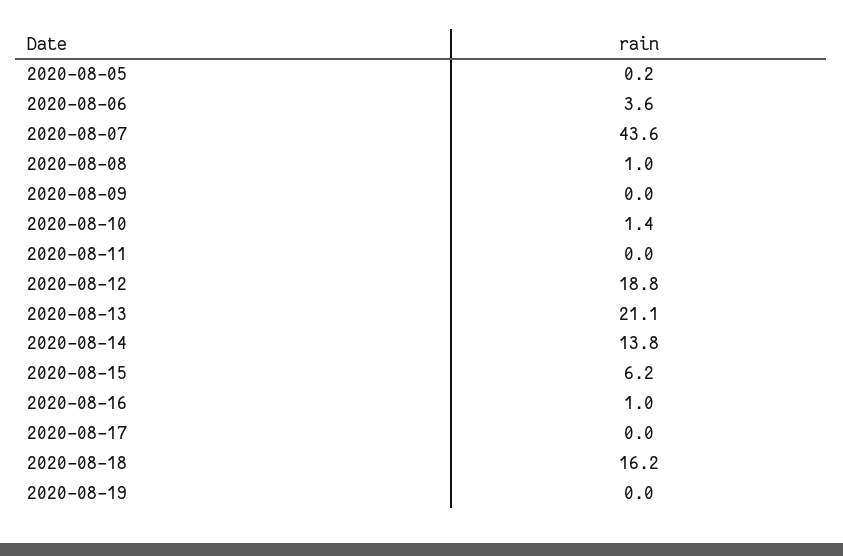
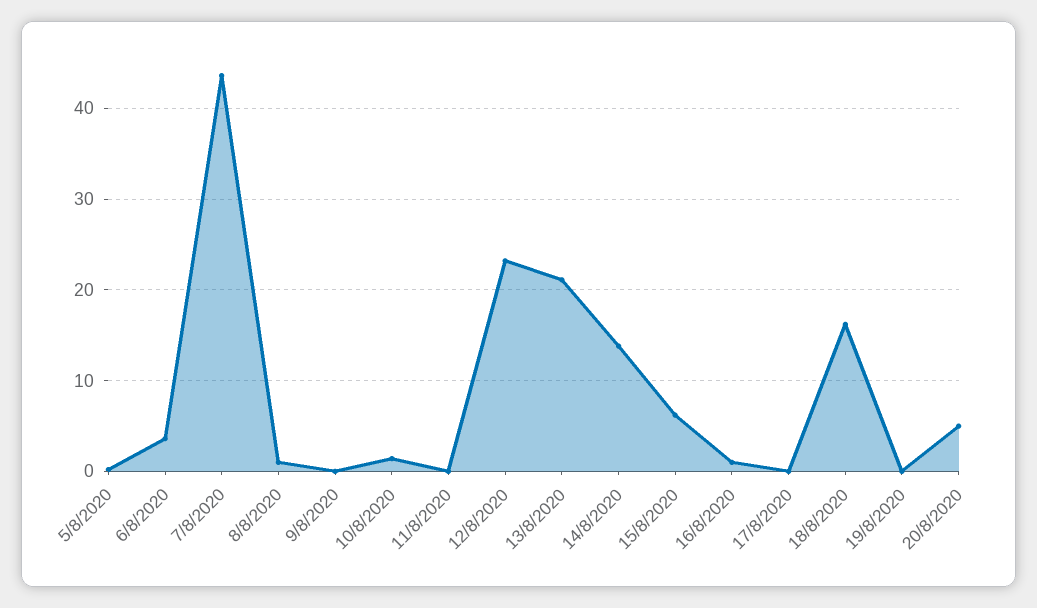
2020-08-12: 18.8 -> 23
20/8/2020: none -> 5

